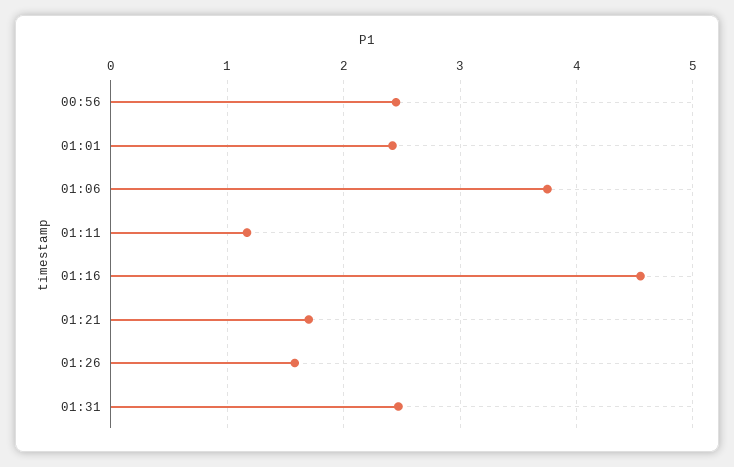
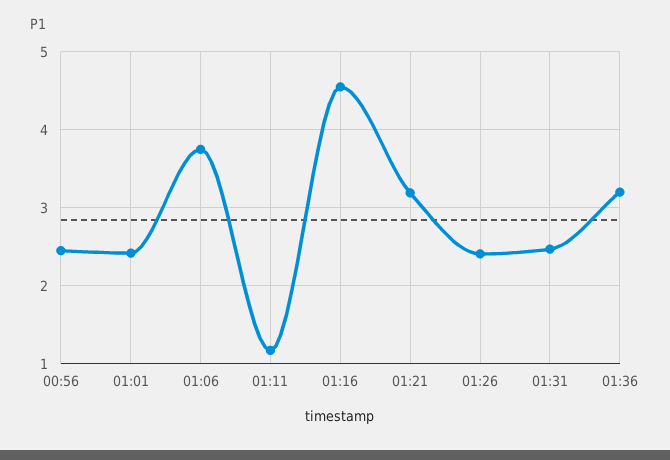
01:21: 1.7 -> 3.2
01:26: 1.6 -> 2.4
01:36: none -> 3.2

